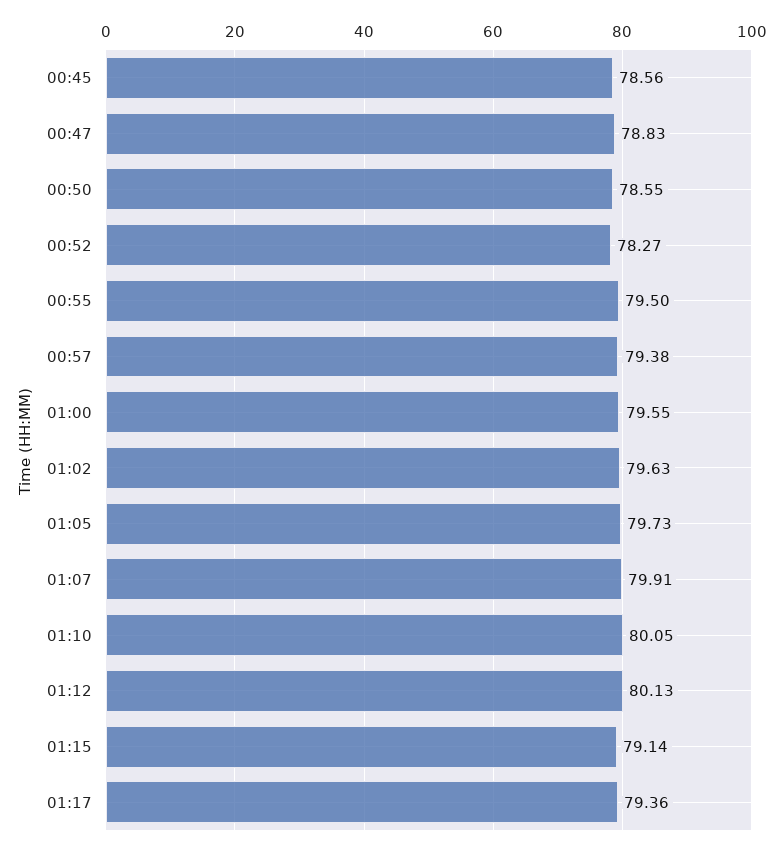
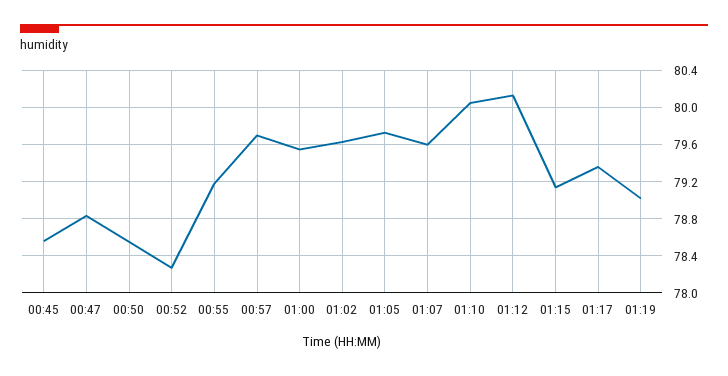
00:55: 79.5 -> 79.2
00:57: 79.38 -> 79.7
01:07: 79.91 -> 79.6
01:19: none -> 79

